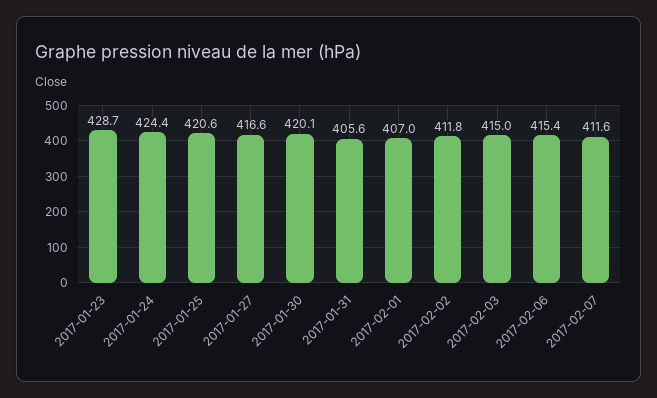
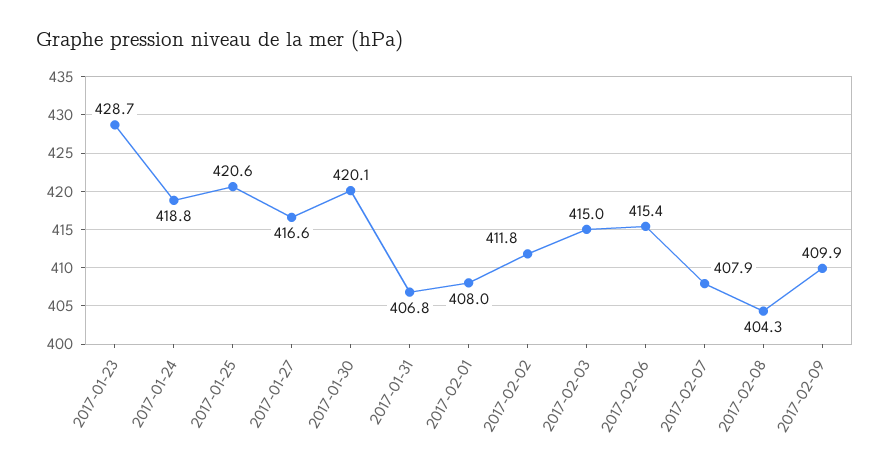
2017-01-24: 424.4 -> 418.8
2017-01-31: 405.6 -> 406.8
2017-02-01: 407 -> 408
2017-02-07: 411.6 -> 407.9
2017-02-08: none -> 404.3
2017-02-09: none -> 409.9

